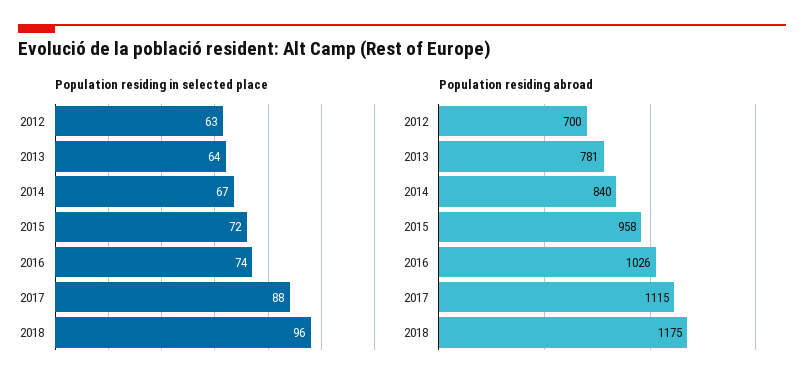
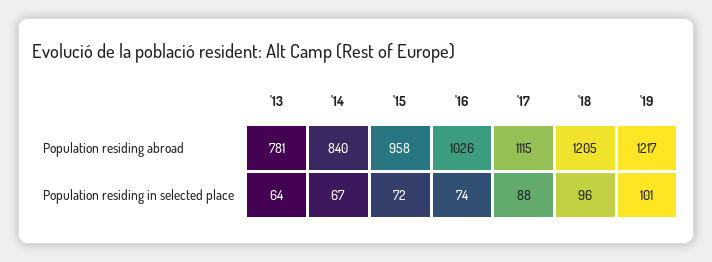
Population residing in selected place, 2012: 63 -> none
Population residing abroad, 2012: 700 -> none
Population residing abroad, 2018: 1175 -> 1205
Population residing abroad, '19: none -> 1217
Population residing in selected place, '19: none -> 101

